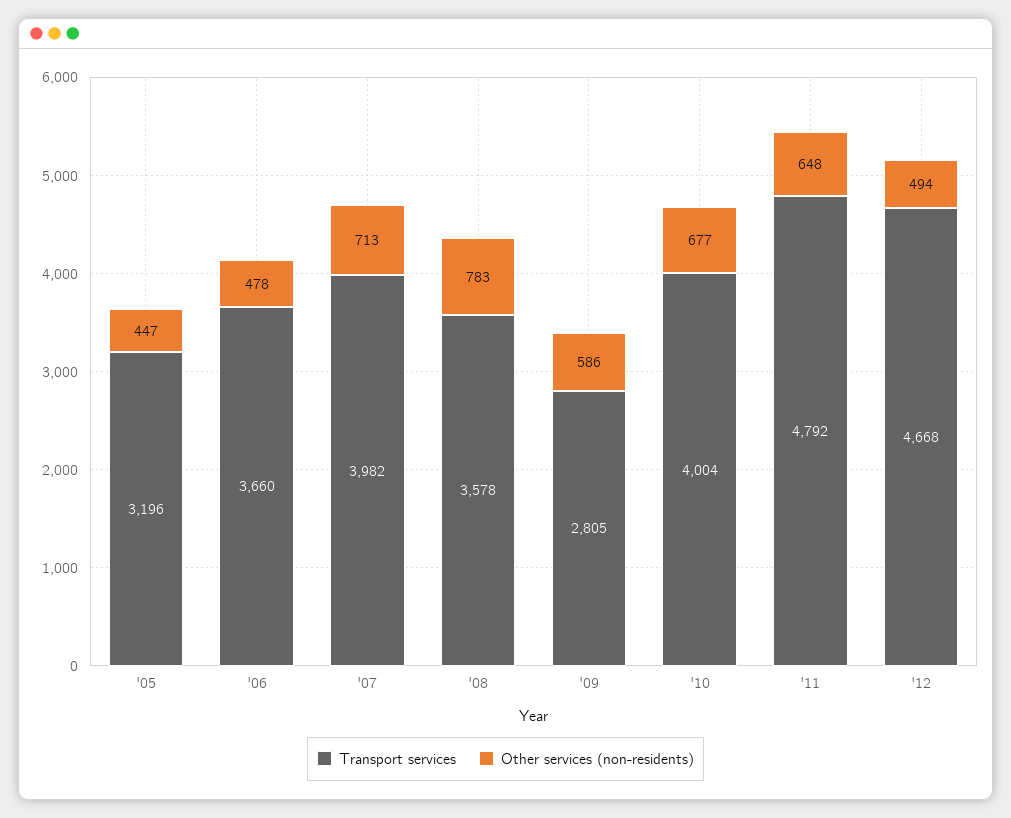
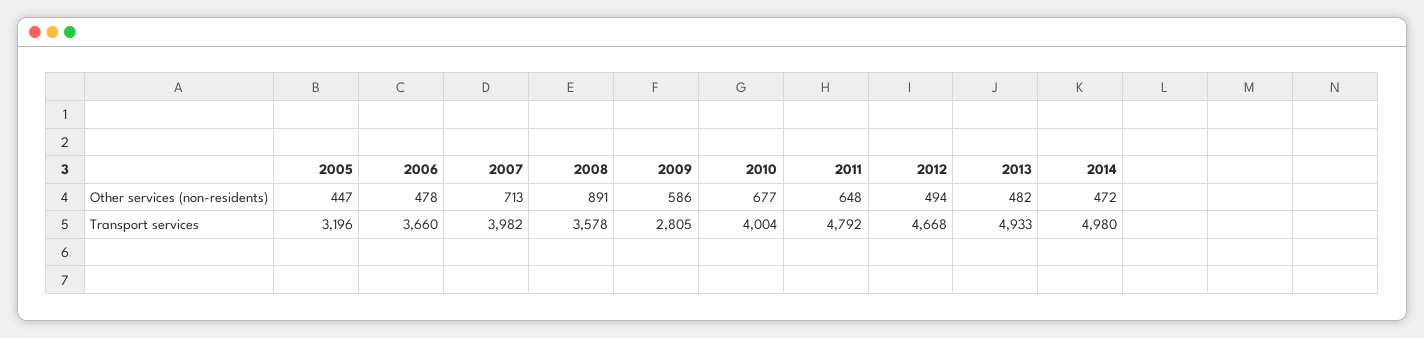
Other services (non-residents), '08: 783 -> 891
Other services (non-residents), 2013: none -> 482
Other services (non-residents), 2014: none -> 472
Transport services, 2013: none -> 4933
Transport services, 2014: none -> 4980

